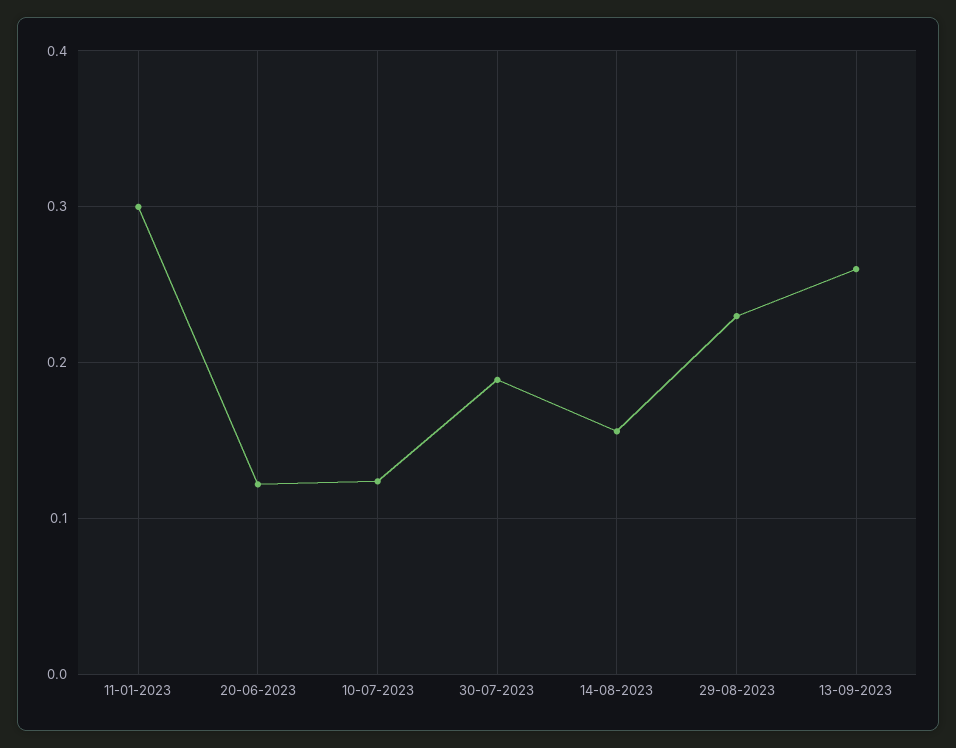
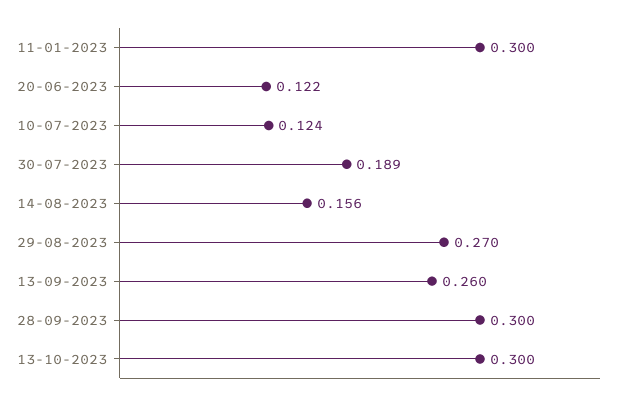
29-08-2023: 0.23 -> 0.27
28-09-2023: none -> 0.3
13-10-2023: none -> 0.3

